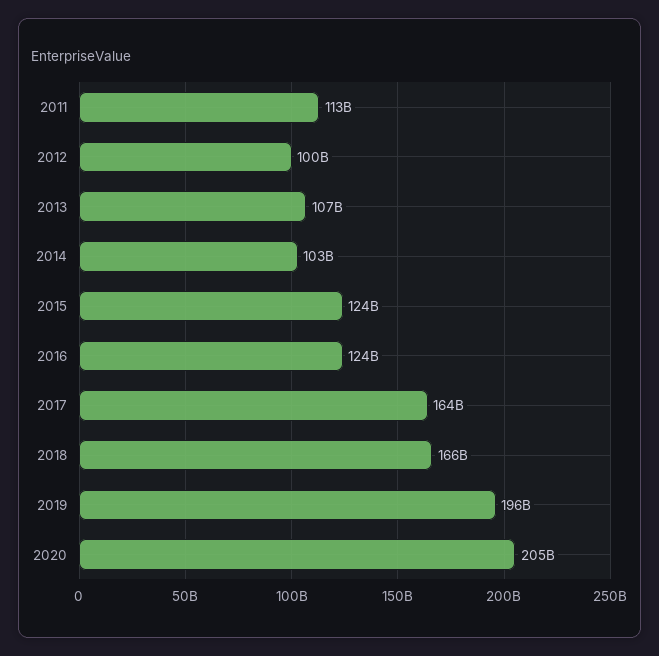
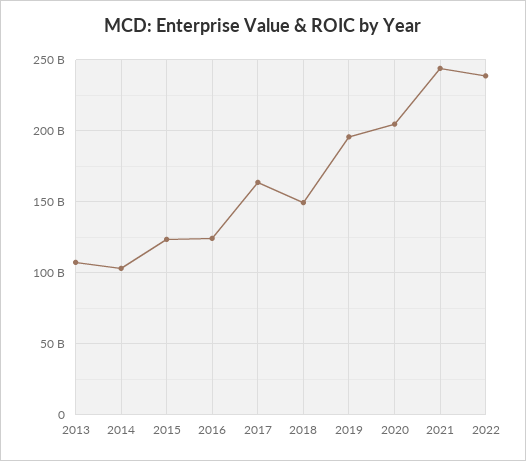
2011: 113000000000 -> none
2012: 100000000000 -> none
2018: 166000000000 -> 150000000000
2021: none -> 245000000000
2022: none -> 240000000000

